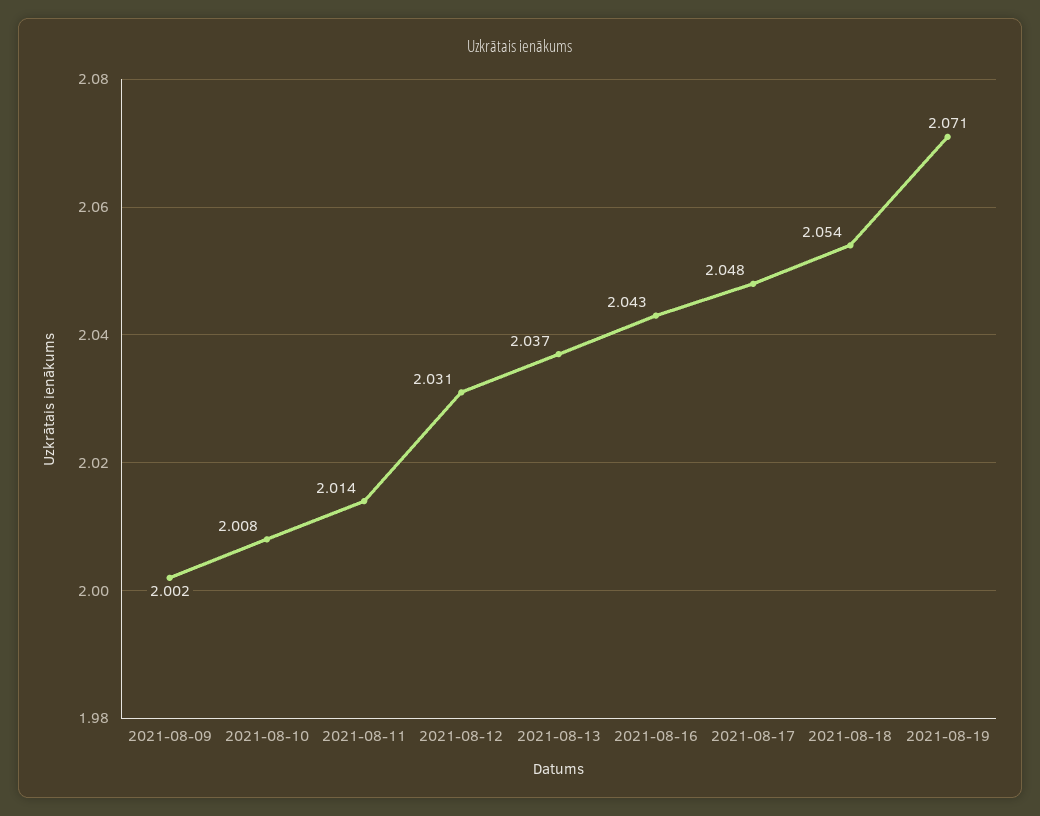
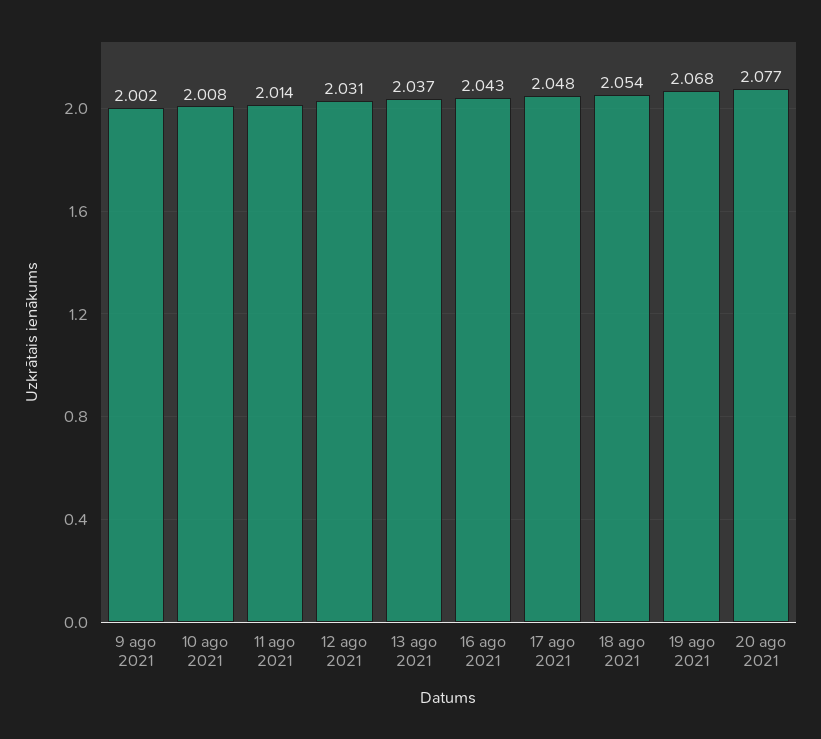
2021-08-19: 2.071 -> 2.068
20 ago 2021: none -> 2.077

